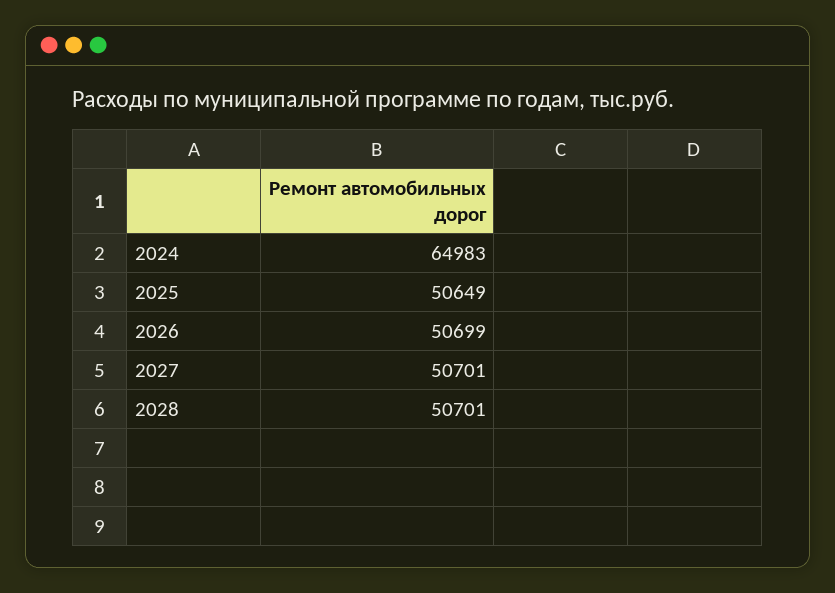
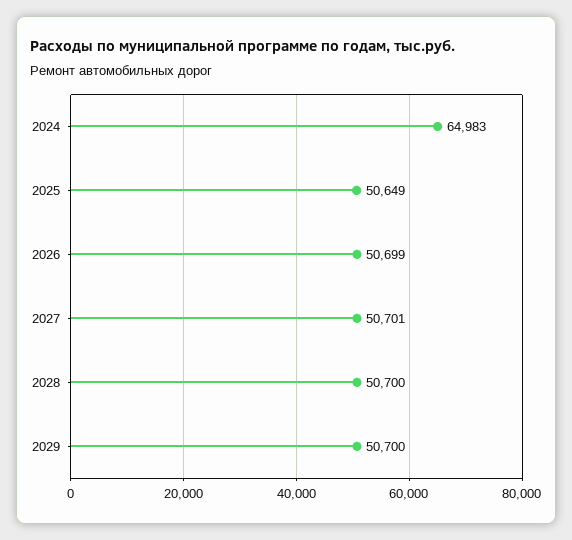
2028: 50701 -> 50700
2029: none -> 50700

